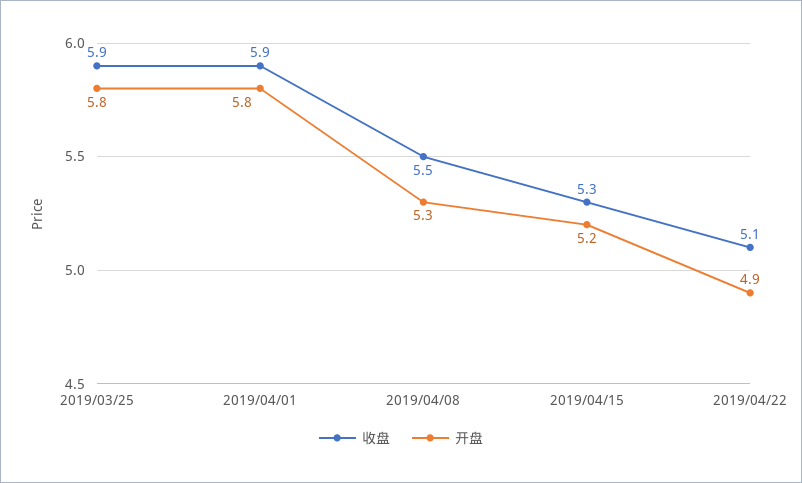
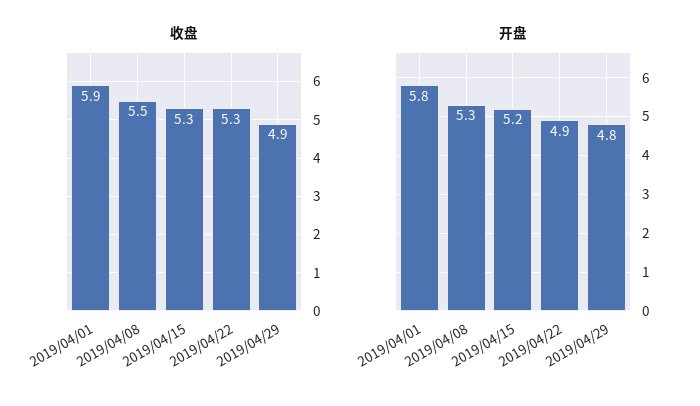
收盘, 2019/03/25: 5.9 -> none
开盘, 2019/03/25: 5.8 -> none
收盘, 2019/04/22: 5.1 -> 5.3
收盘, 2019/04/29: none -> 4.9
开盘, 2019/04/29: none -> 4.8

